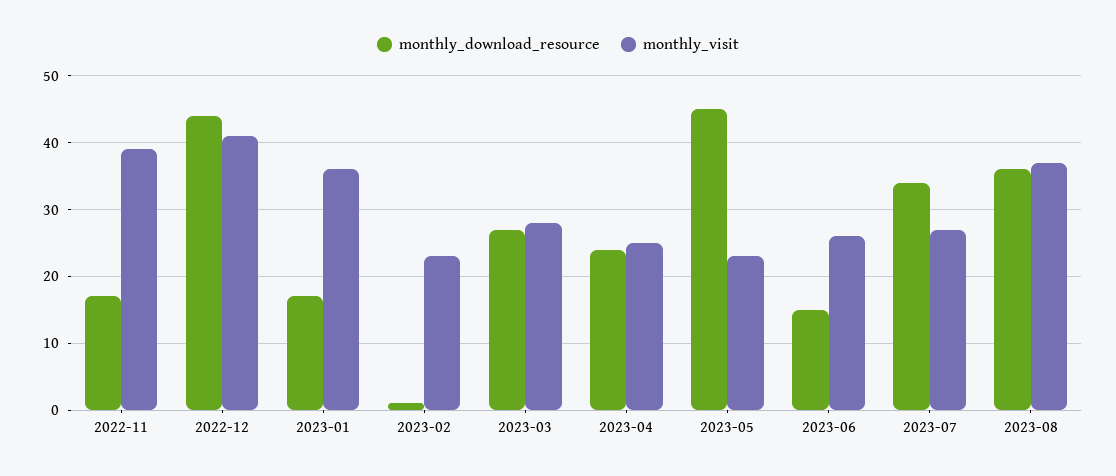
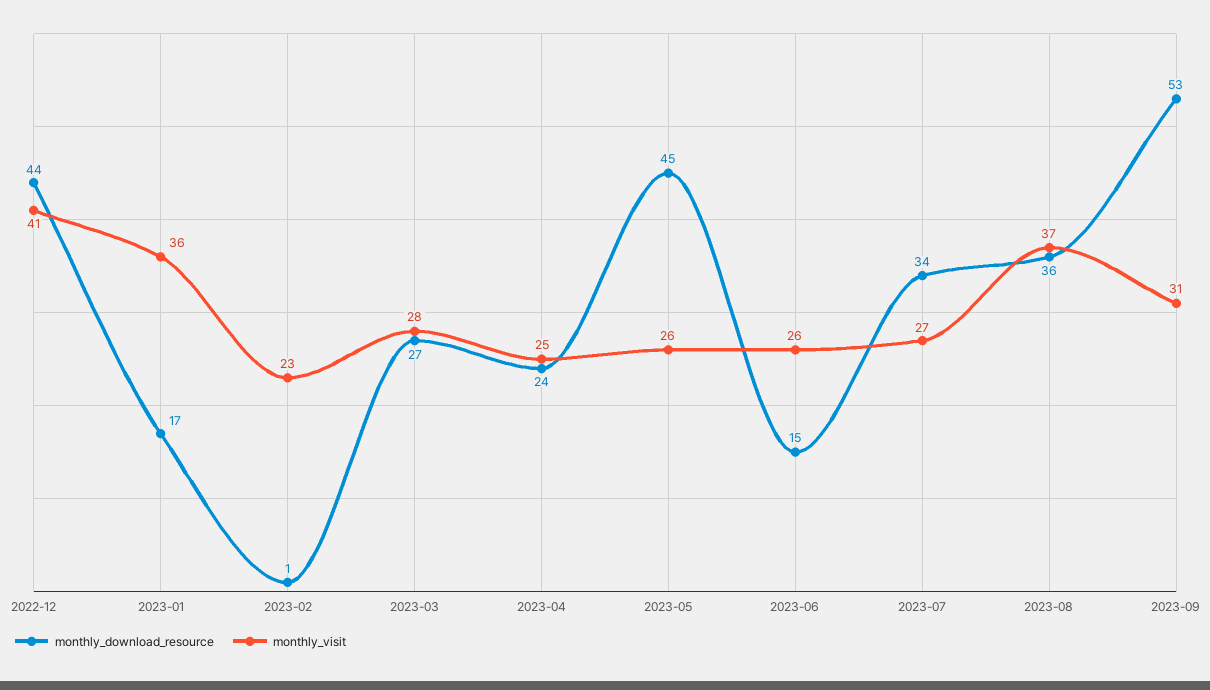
monthly_download_resource, 2022-11: 17 -> none
monthly_visit, 2022-11: 39 -> none
monthly_visit, 2023-05: 23 -> 26
monthly_download_resource, 2023-09: none -> 53
monthly_visit, 2023-09: none -> 31

